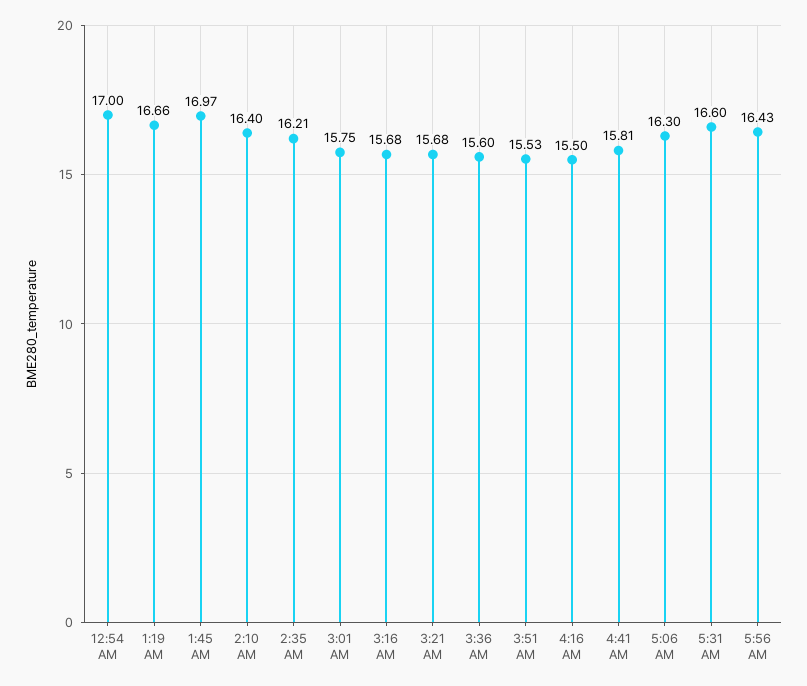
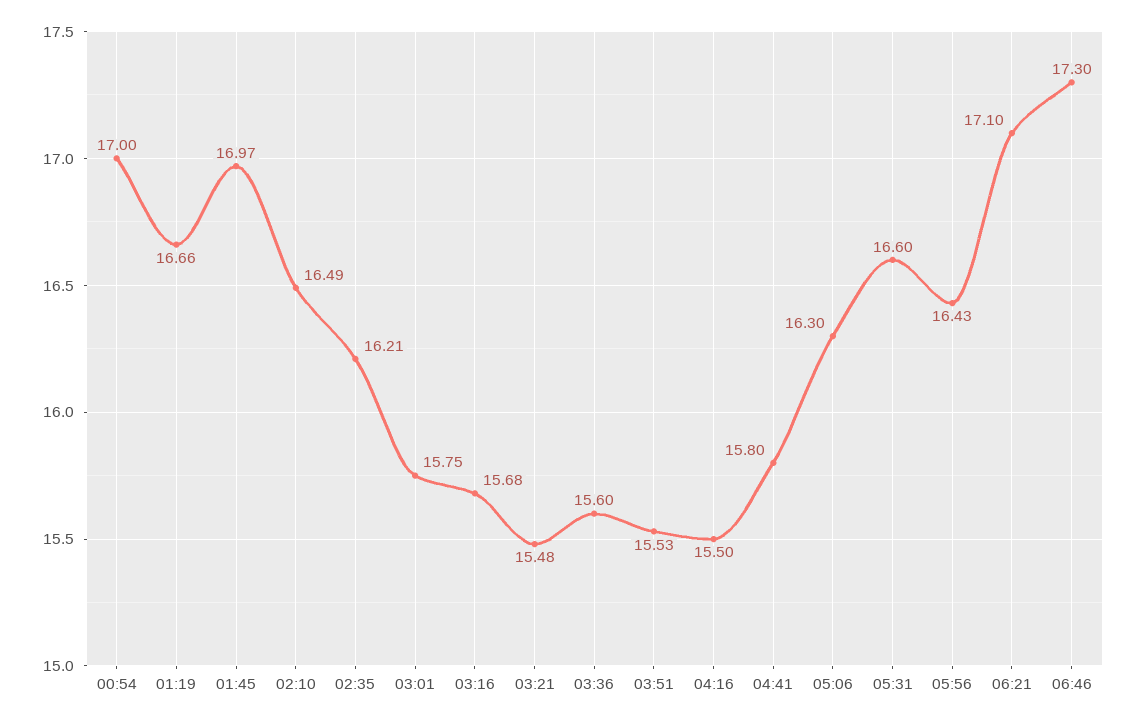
2:10 AM: 16.4 -> 16.49
3:21 AM: 15.68 -> 15.48
4:41 AM: 15.81 -> 15.8
06:21: none -> 17.1
06:46: none -> 17.3

